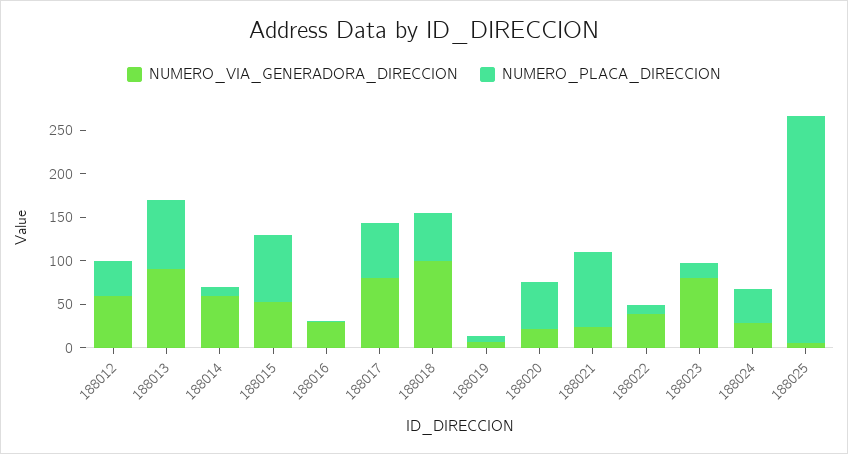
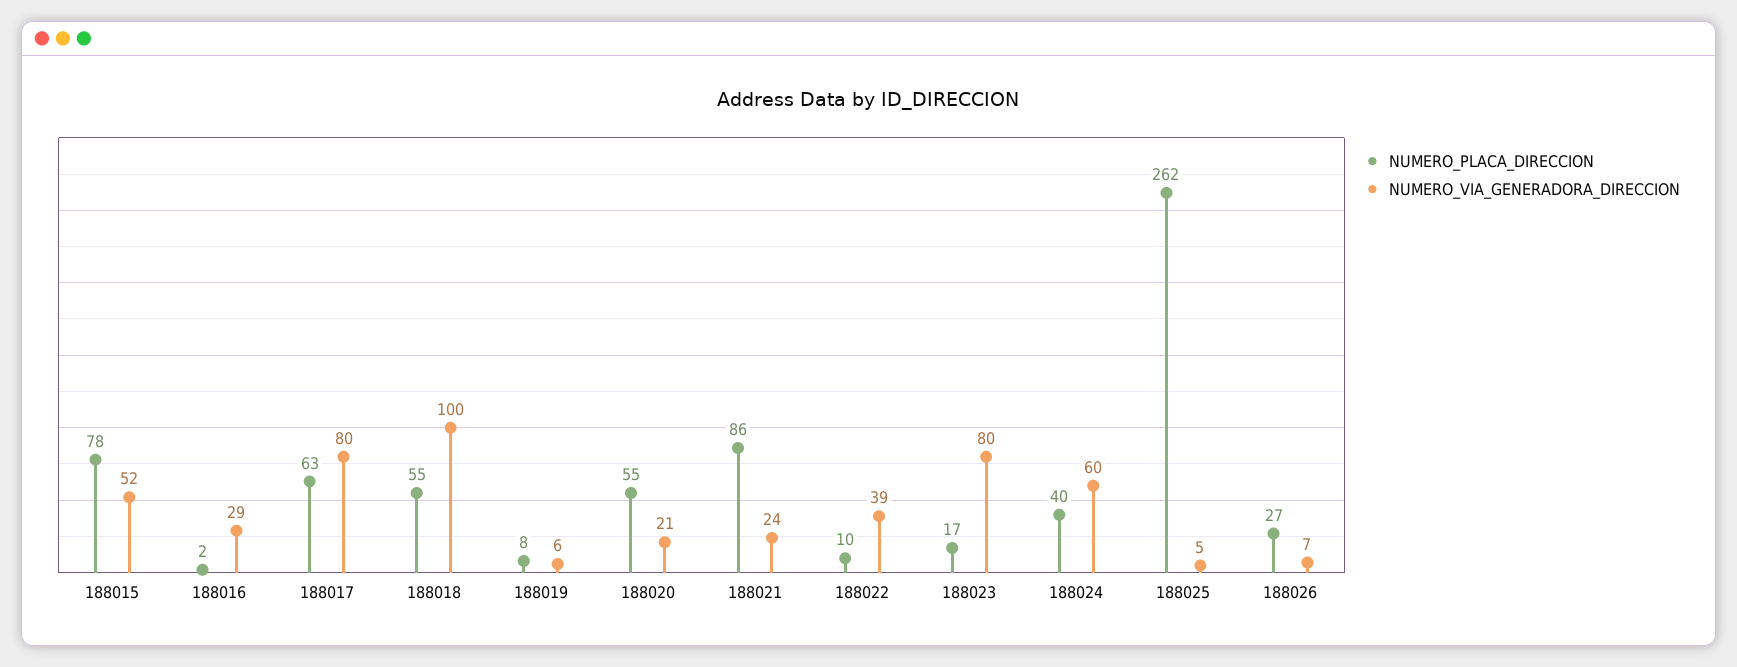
NUMERO_VIA_GENERADORA_DIRECCION, 188012: 60 -> none
NUMERO_PLACA_DIRECCION, 188012: 40 -> none
NUMERO_VIA_GENERADORA_DIRECCION, 188013: 90 -> none
NUMERO_PLACA_DIRECCION, 188013: 80 -> none
NUMERO_VIA_GENERADORA_DIRECCION, 188014: 60 -> none
NUMERO_PLACA_DIRECCION, 188014: 10 -> none
NUMERO_VIA_GENERADORA_DIRECCION, 188024: 30 -> 60
NUMERO_PLACA_DIRECCION, 188026: none -> 27
NUMERO_VIA_GENERADORA_DIRECCION, 188026: none -> 7

